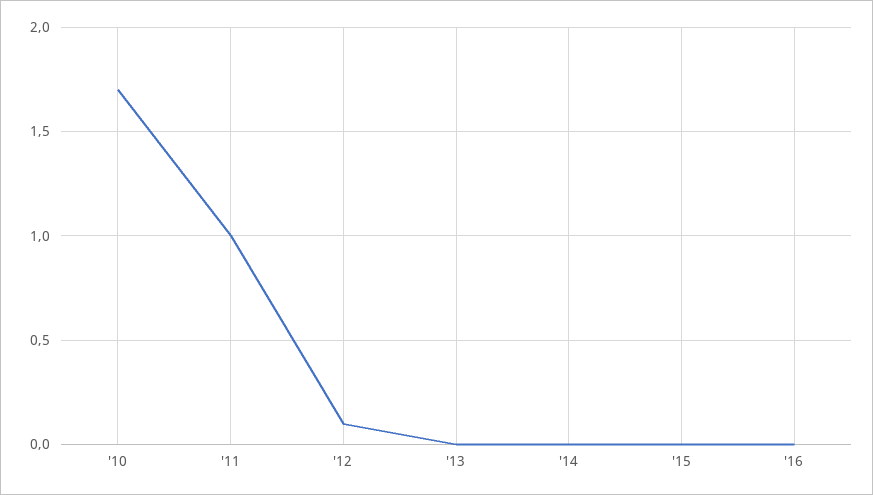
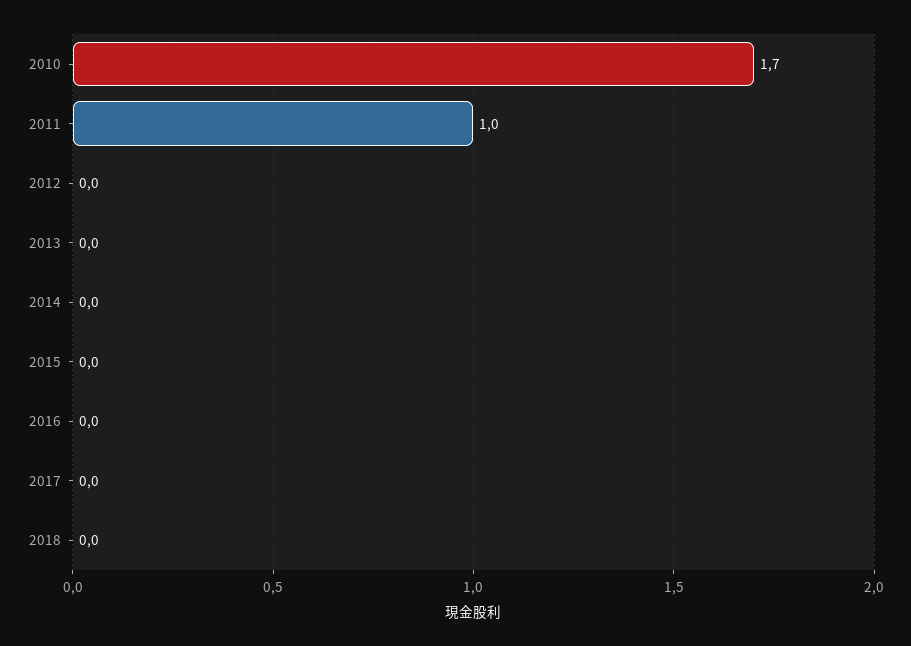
'12: 0.1 -> 0
2017: none -> 0
2018: none -> 0

